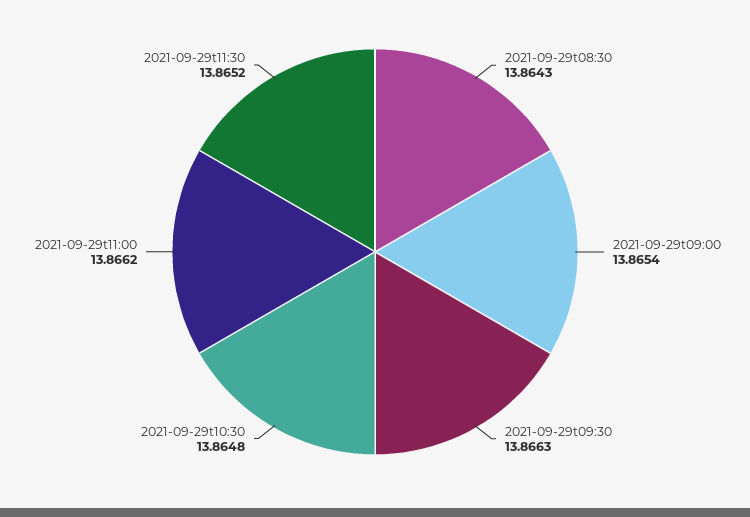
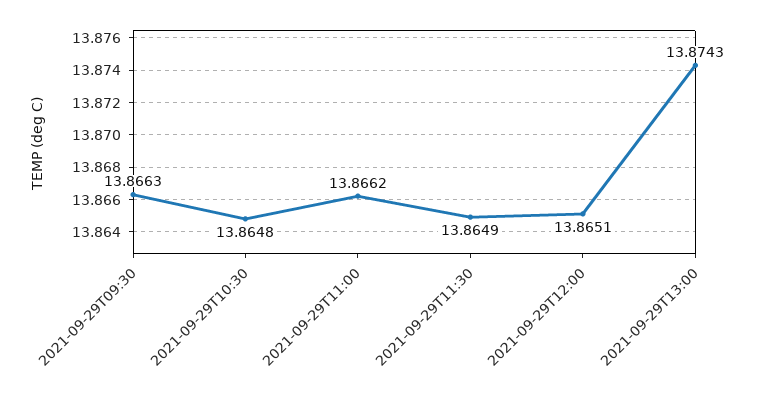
2021-09-29t08:30: 13.8643 -> none
2021-09-29t09:00: 13.8654 -> none
2021-09-29t11:30: 13.8652 -> 13.8649
2021-09-29T12:00: none -> 13.8651
2021-09-29T13:00: none -> 13.8743

